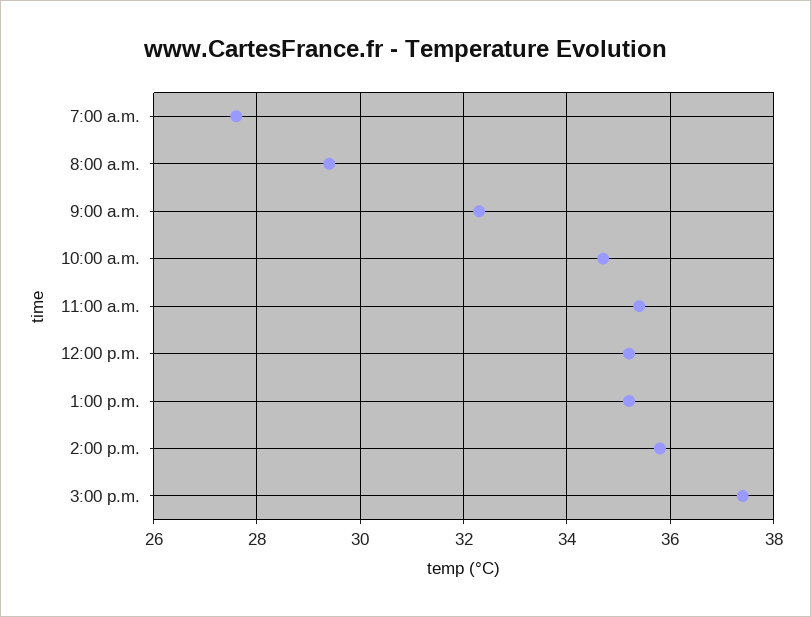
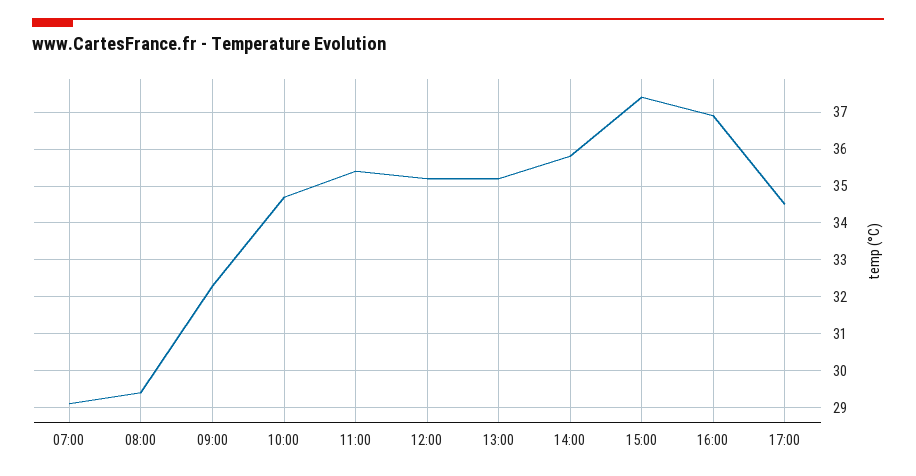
7:00 a.m.: 27.5 -> 29
16:00: none -> 37
17:00: none -> 34.5

